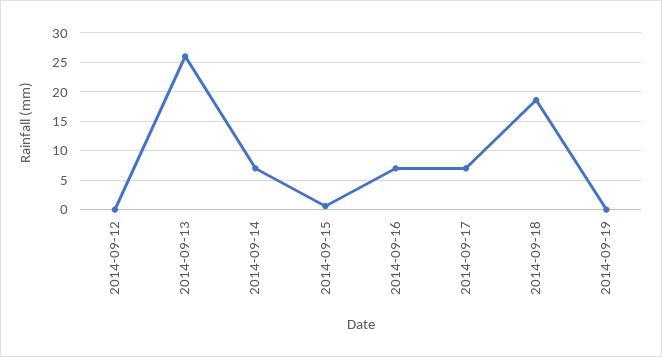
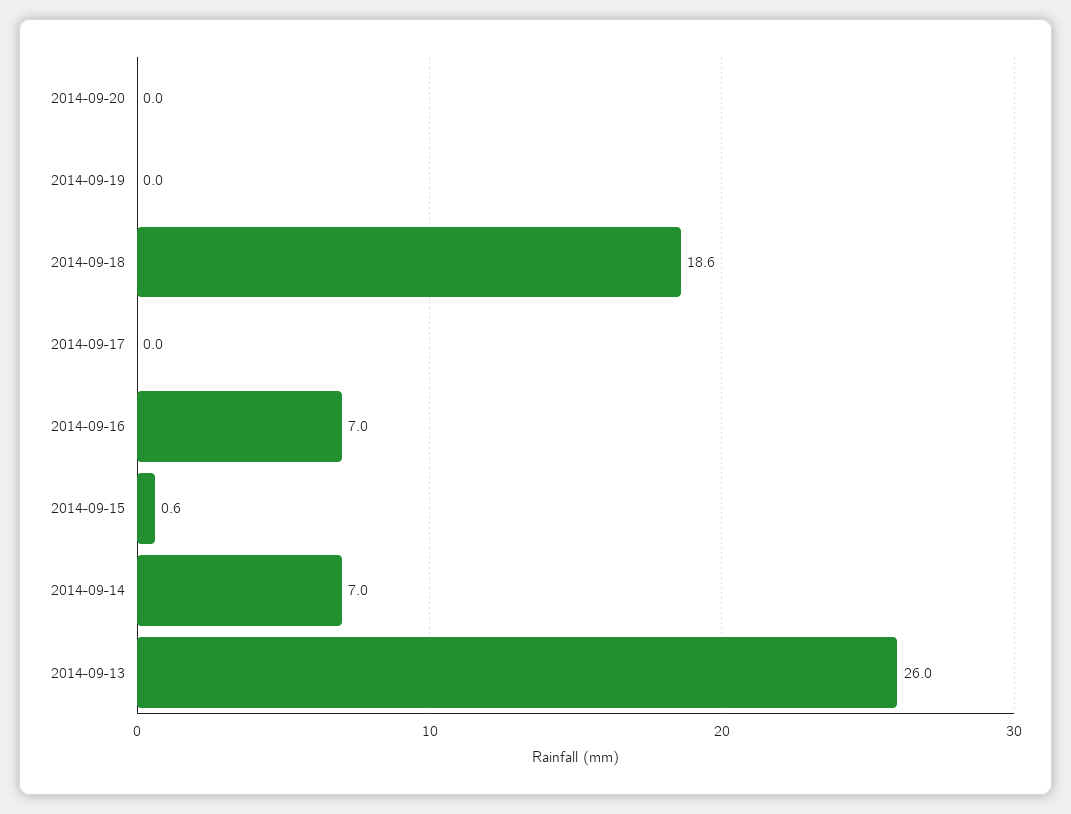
2014-09-12: 0 -> none
2014-09-17: 7.5 -> 0
2014-09-20: none -> 0

